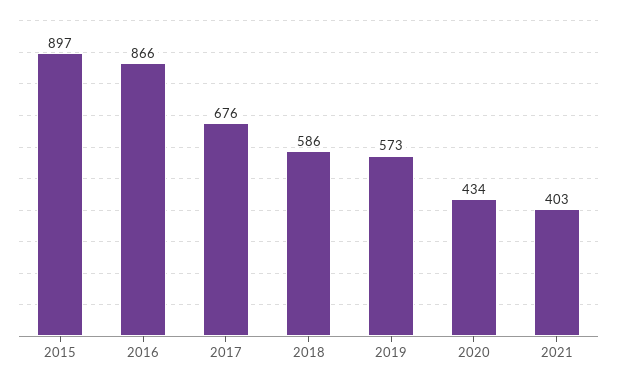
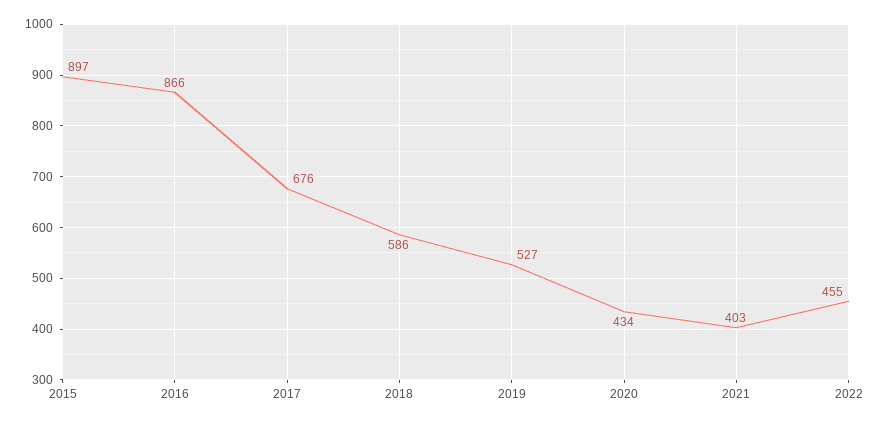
2019: 573 -> 527
2022: none -> 455

